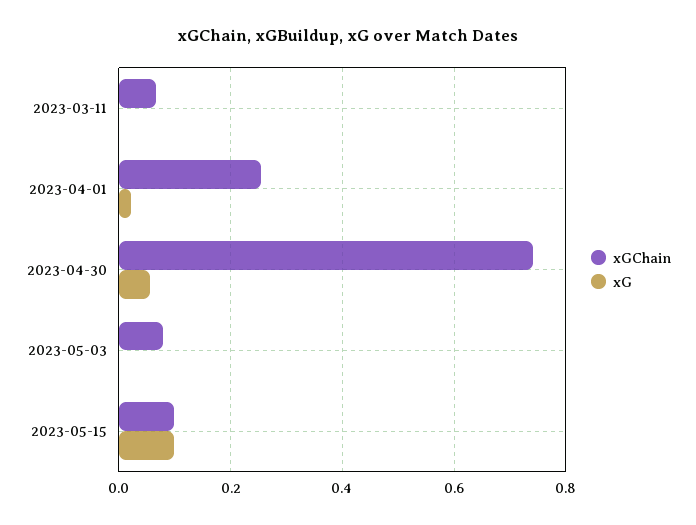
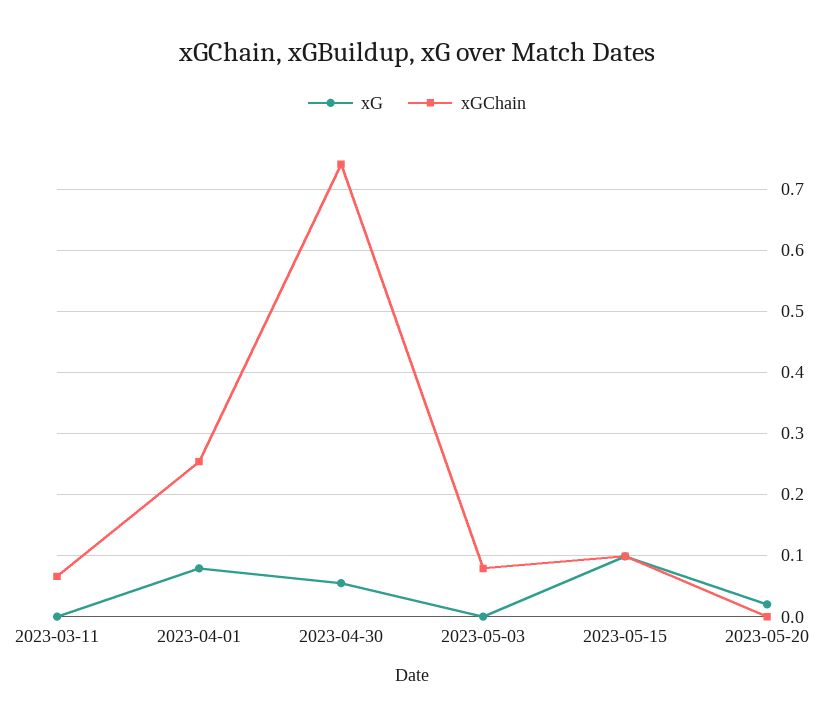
xG, 2023-04-01: 0.02 -> 0.08
xG, 2023-05-20: none -> 0.02
xGChain, 2023-05-20: none -> 0

